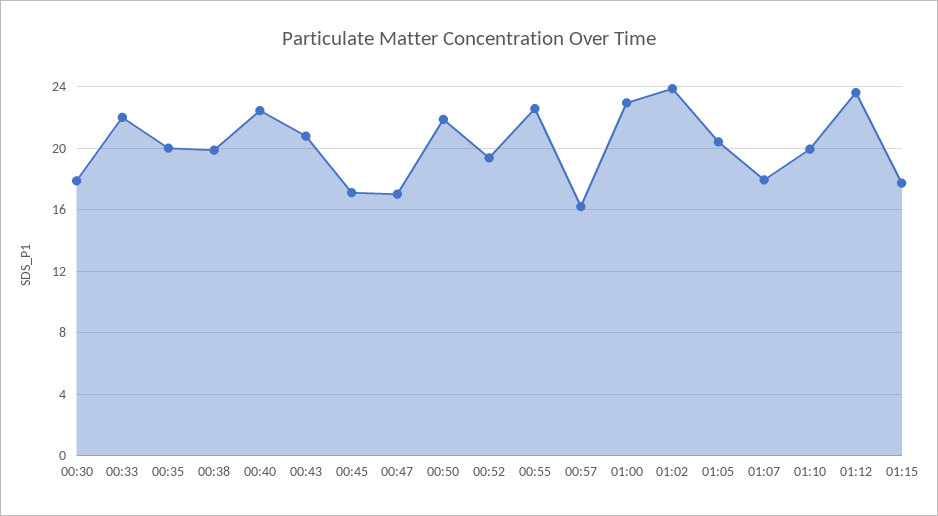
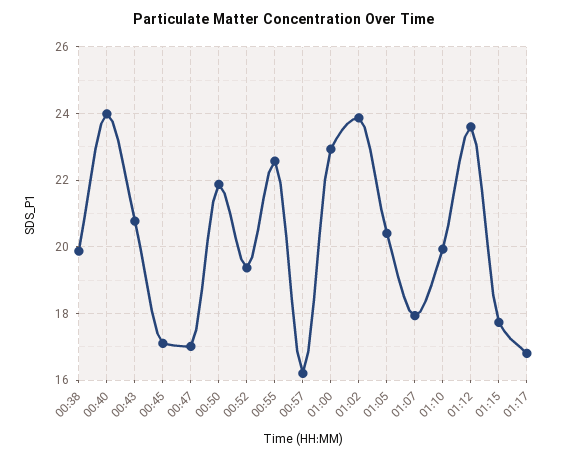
00:30: 18 -> none
00:33: 22 -> none
00:35: 20 -> none
00:40: 22.5 -> 24
01:17: none -> 16.8

